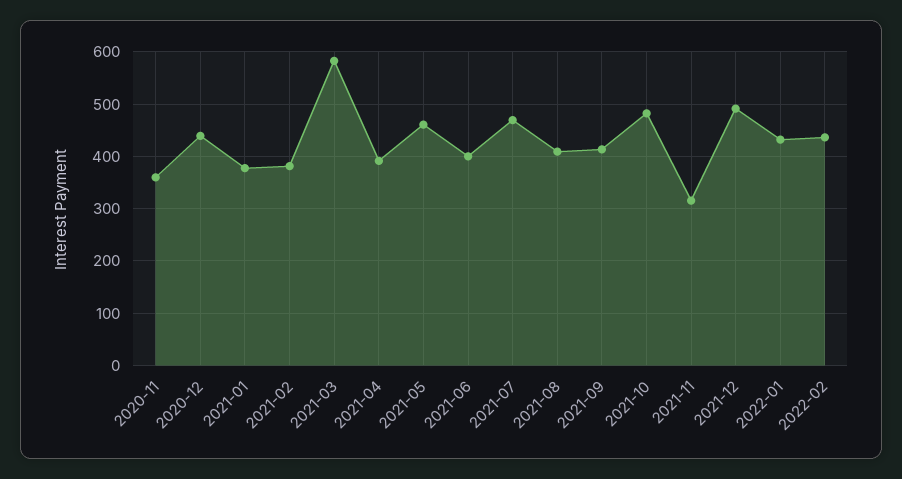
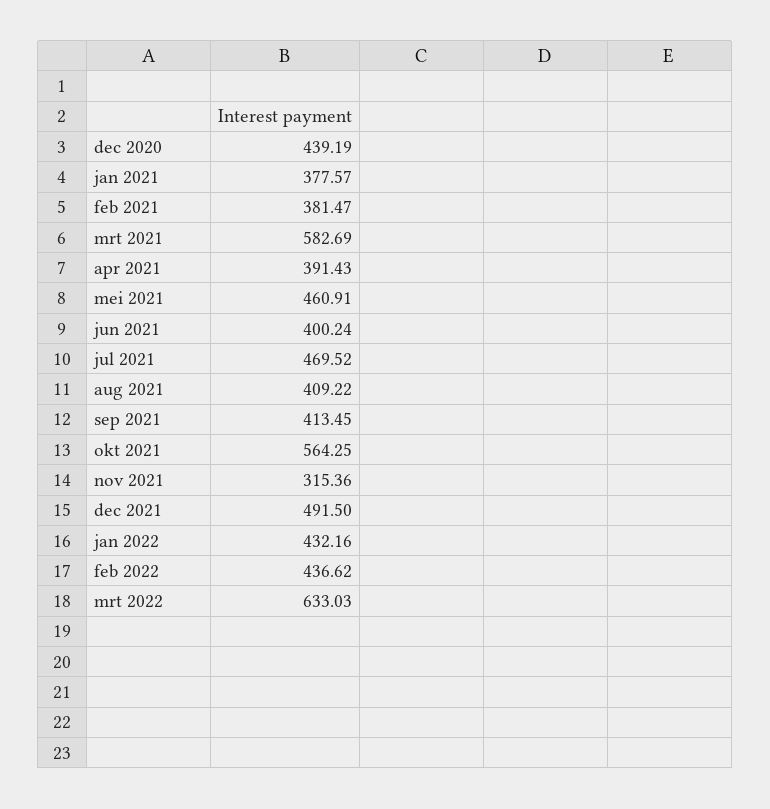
2020-11: 360 -> none
2021-10: 480 -> 564.25
mrt 2022: none -> 633.03

